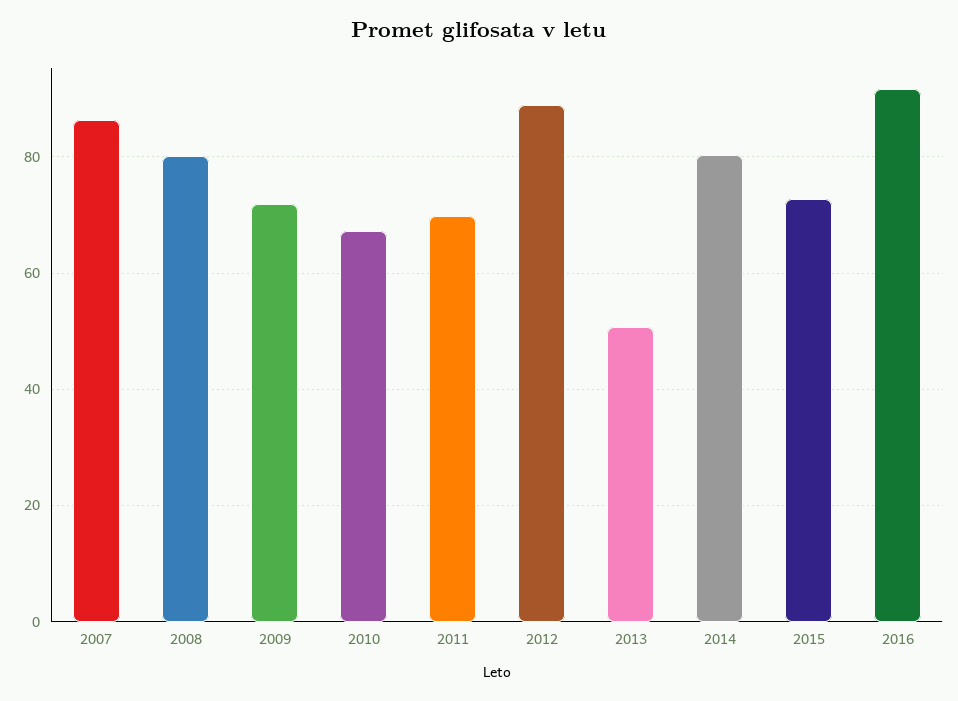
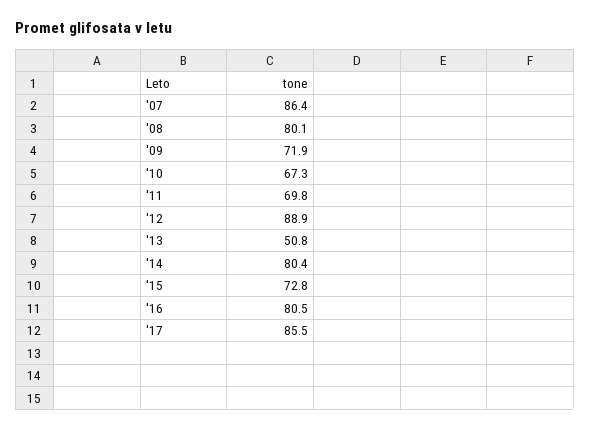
2016: 92 -> 80.5
'17: none -> 85.5

